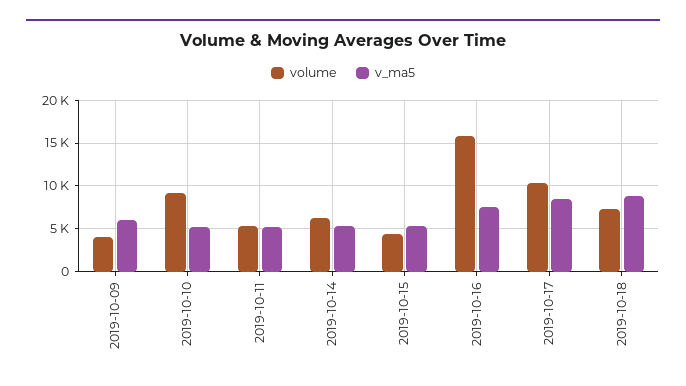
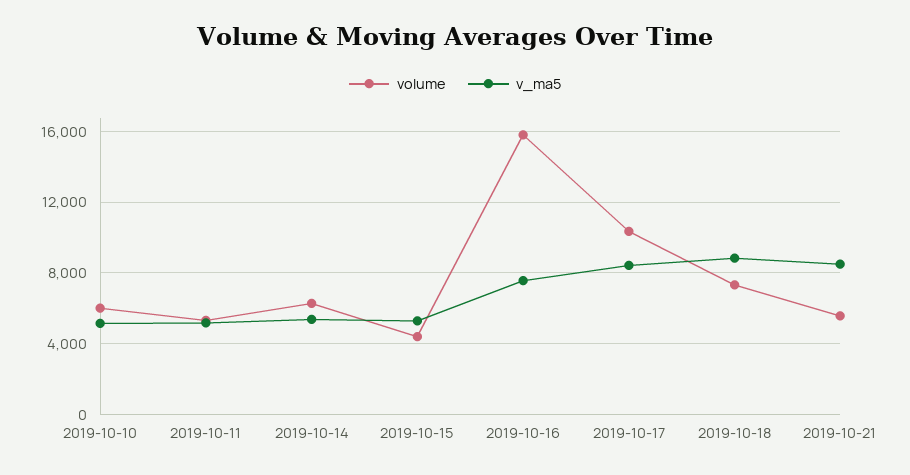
volume, 2019-10-09: 4000 -> none
v_ma5, 2019-10-09: 6000 -> none
volume, 2019-10-10: 9000 -> 6000
volume, 2019-10-21: none -> 5500
v_ma5, 2019-10-21: none -> 8500

